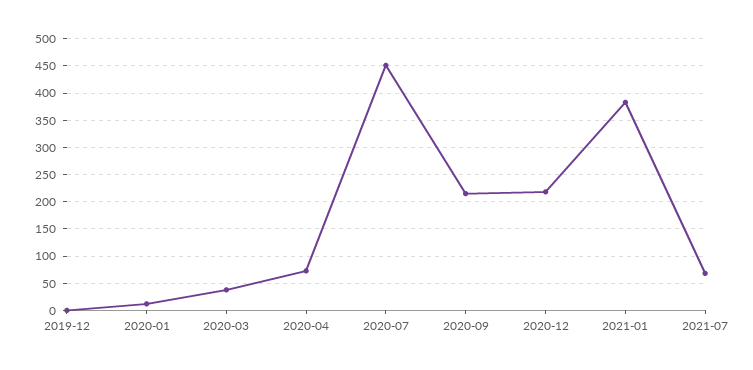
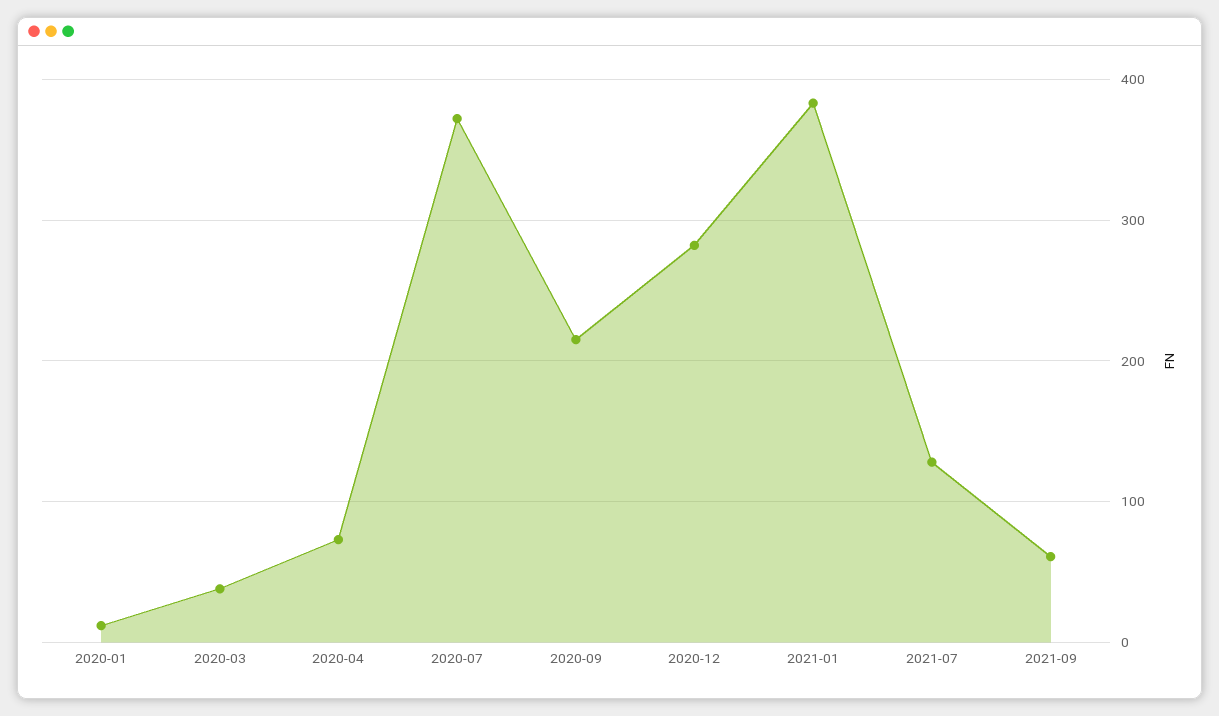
2019-12: 0 -> none
2020-07: 450 -> 370
2020-12: 225 -> 280
2021-07: 75 -> 130
2021-09: none -> 60

